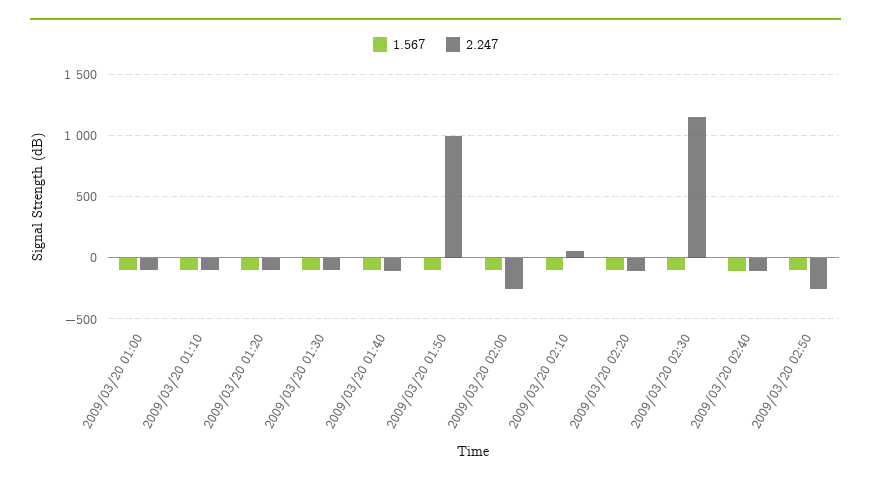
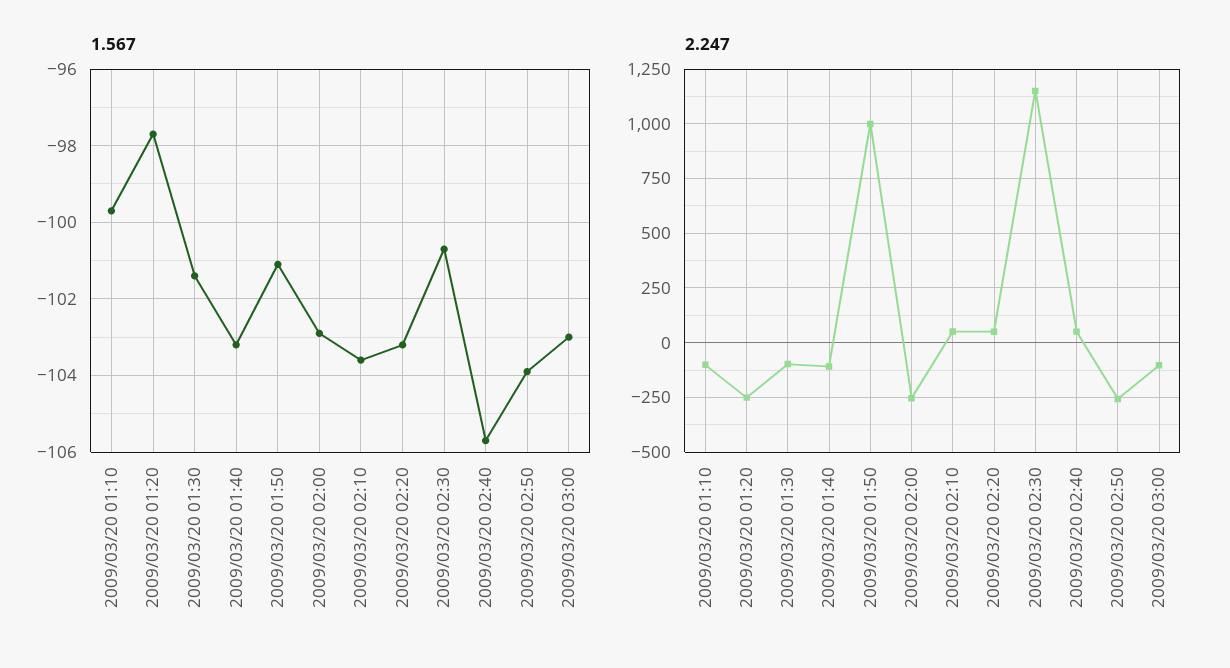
1.567, 2009/03/20 01:00: -100 -> none
2.247, 2009/03/20 01:00: -100 -> none
2.247, 2009/03/20 01:20: -100 -> -250
2.247, 2009/03/20 02:20: -100 -> 50
2.247, 2009/03/20 02:40: -100 -> 50
1.567, 2009/03/20 03:00: none -> -103
2.247, 2009/03/20 03:00: none -> -100

